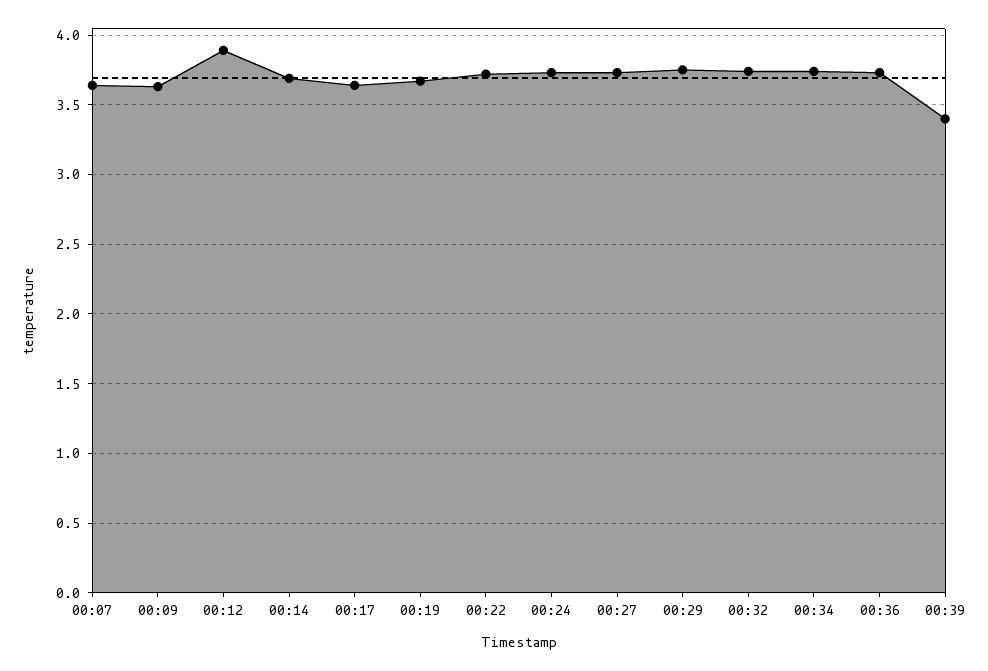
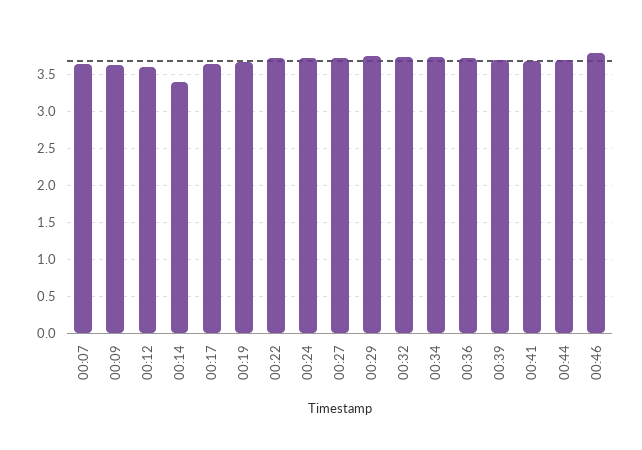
00:12: 3.9 -> 3.6
00:14: 3.7 -> 3.4
00:39: 3.4 -> 3.7
00:41: none -> 3.7
00:44: none -> 3.7
00:46: none -> 3.8

